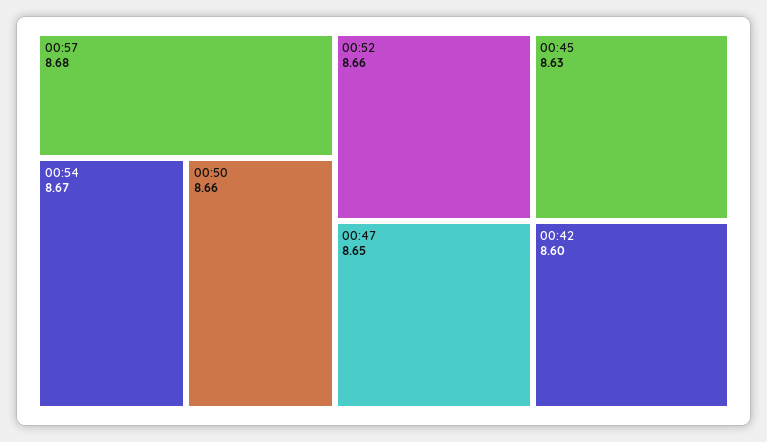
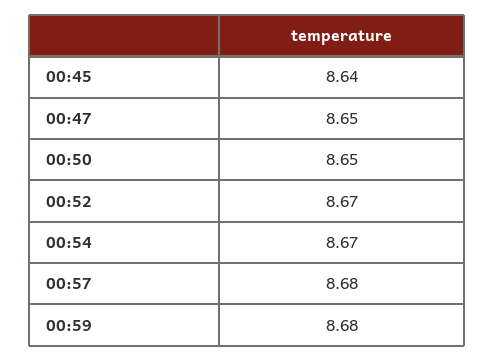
00:50: 8.66 -> 8.65
00:52: 8.66 -> 8.67
00:45: 8.63 -> 8.64
00:42: 8.6 -> none
00:59: none -> 8.68

